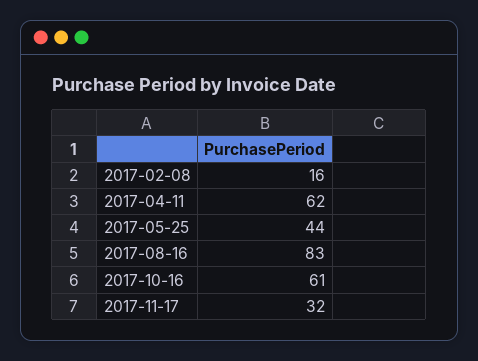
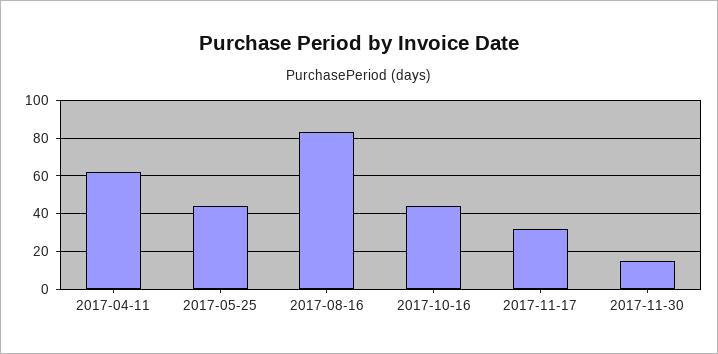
2017-02-08: 16 -> none
2017-10-16: 61 -> 45
2017-11-30: none -> 15

